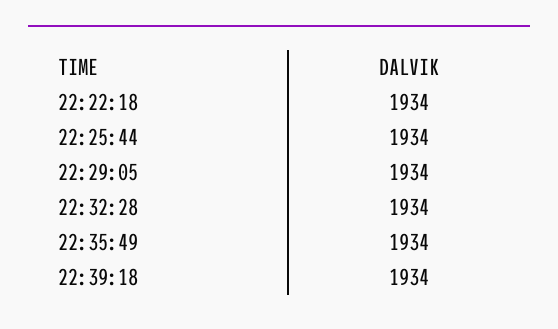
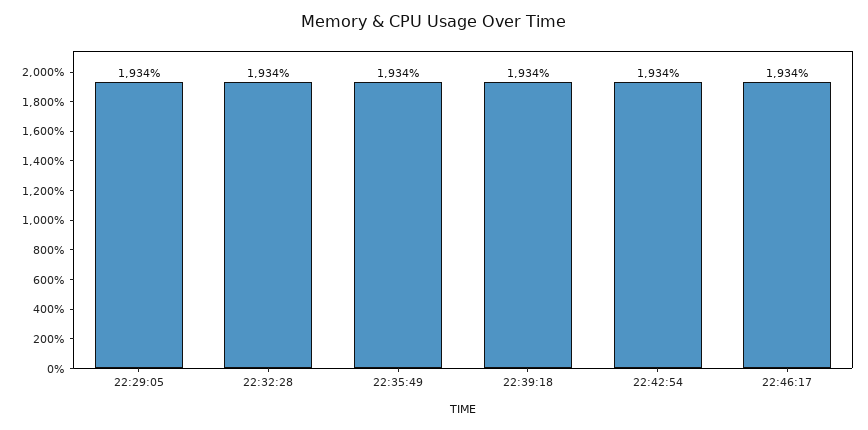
22:22:18: 1934 -> none
22:25:44: 1934 -> none
22:42:54: none -> 1934
22:46:17: none -> 1934

